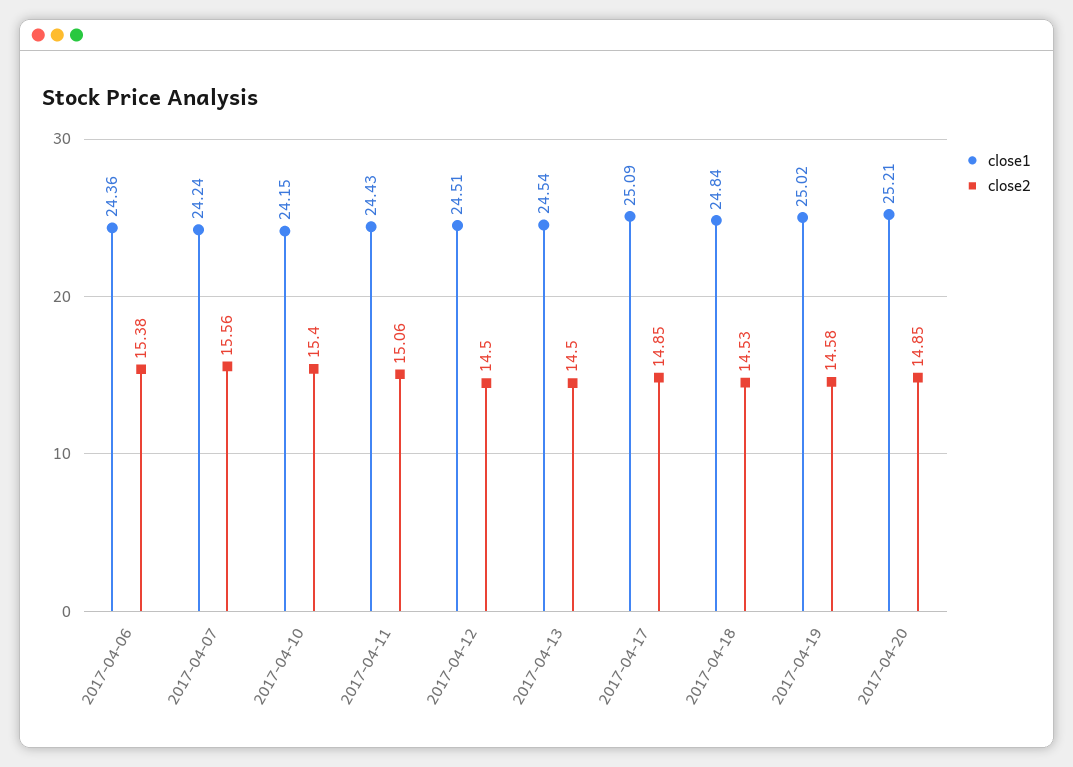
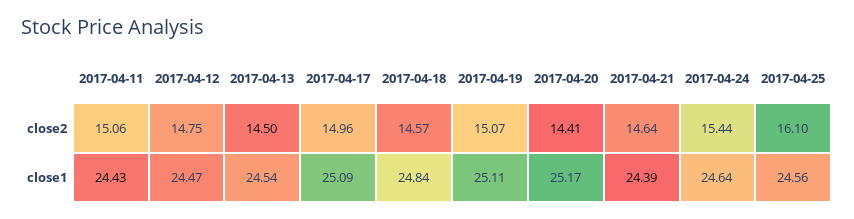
close1, 2017-04-06: 24.36 -> none
close2, 2017-04-06: 15.38 -> none
close1, 2017-04-07: 24.24 -> none
close2, 2017-04-07: 15.56 -> none
close1, 2017-04-10: 24.15 -> none
close2, 2017-04-10: 15.4 -> none
close1, 2017-04-12: 24.51 -> 24.47
close2, 2017-04-12: 14.5 -> 14.75
close2, 2017-04-17: 14.85 -> 14.96
close2, 2017-04-18: 14.53 -> 14.57
close1, 2017-04-19: 25.02 -> 25.11
close2, 2017-04-19: 14.58 -> 15.07
close1, 2017-04-20: 25.21 -> 25.17
close2, 2017-04-20: 14.85 -> 14.41
close2, 2017-04-21: none -> 14.64
close2, 2017-04-24: none -> 15.44
close2, 2017-04-25: none -> 16.1
close1, 2017-04-21: none -> 24.39
close1, 2017-04-24: none -> 24.64
close1, 2017-04-25: none -> 24.56

